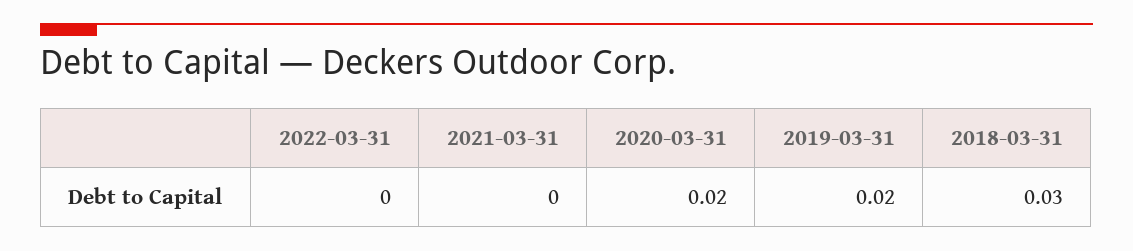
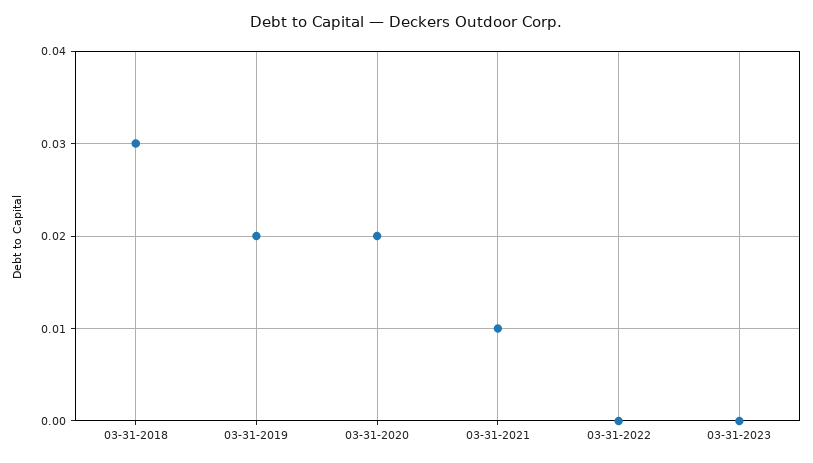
2021-03-31: 0 -> 0.01
03-31-2023: none -> 0

